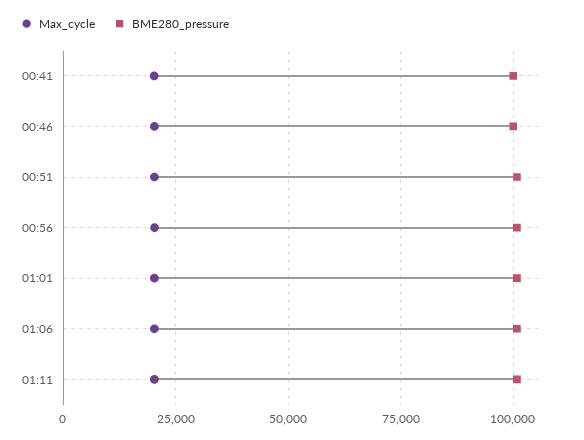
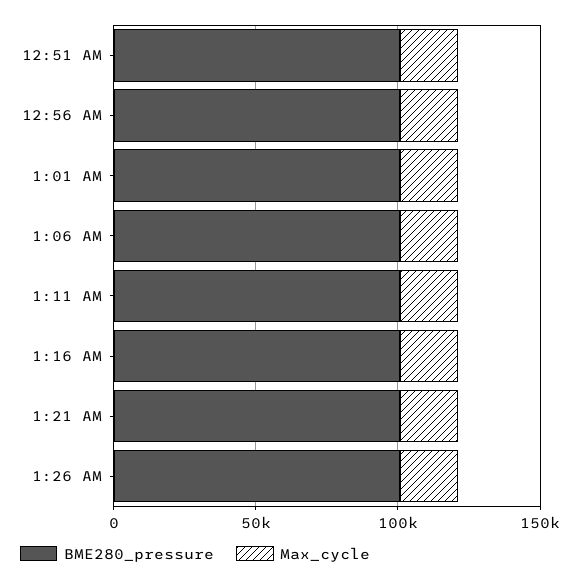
Max_cycle, 00:41: 20000 -> none
BME280_pressure, 00:41: 100000 -> none
Max_cycle, 00:46: 20000 -> none
BME280_pressure, 00:46: 100000 -> none
BME280_pressure, 1:16 AM: none -> 100000
Max_cycle, 1:16 AM: none -> 20000
BME280_pressure, 1:21 AM: none -> 100000
Max_cycle, 1:21 AM: none -> 20000
BME280_pressure, 1:26 AM: none -> 100000
Max_cycle, 1:26 AM: none -> 20000

